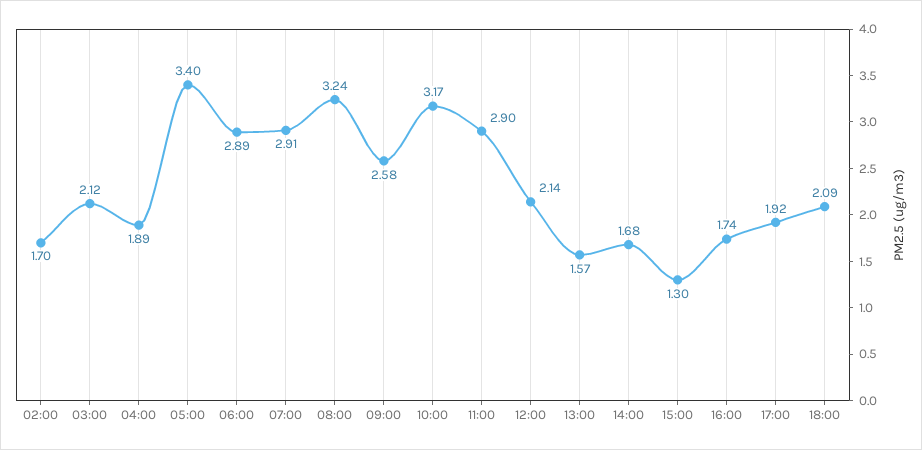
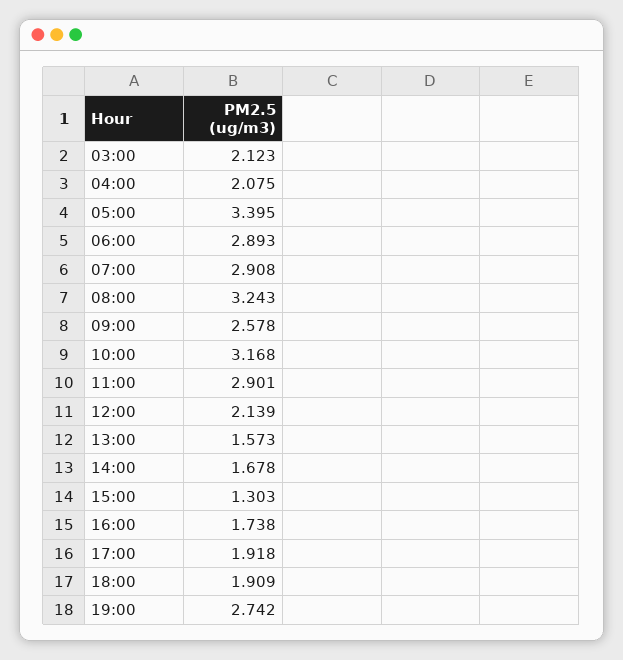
02:00: 1.7 -> none
04:00: 1.89 -> 2.075
18:00: 2.09 -> 1.909
19:00: none -> 2.742

